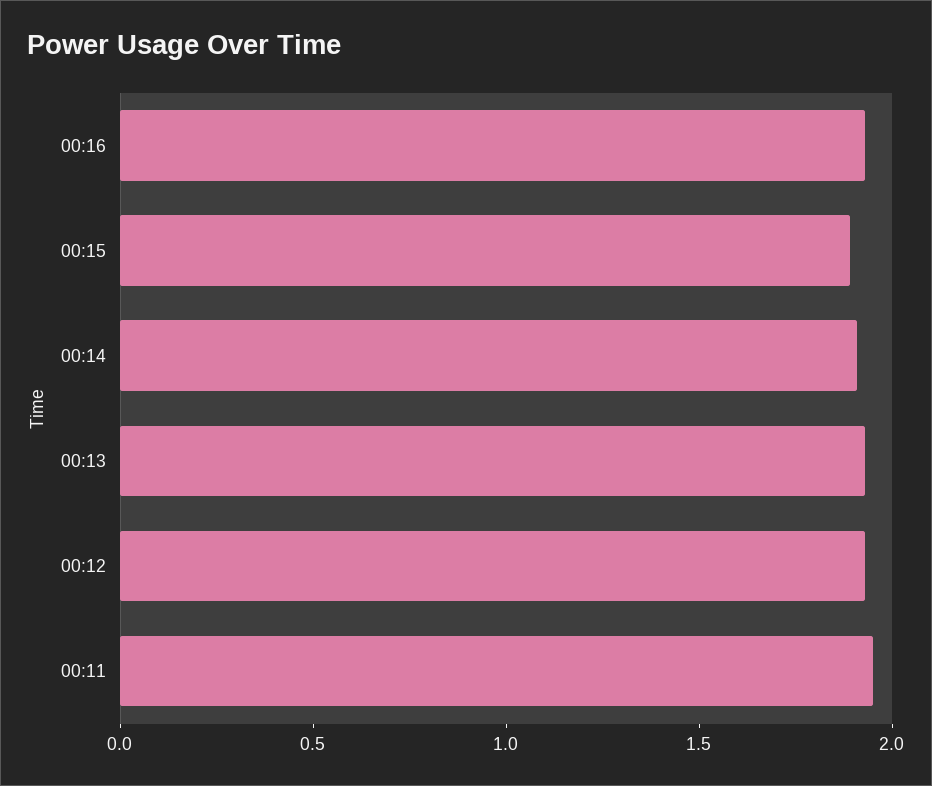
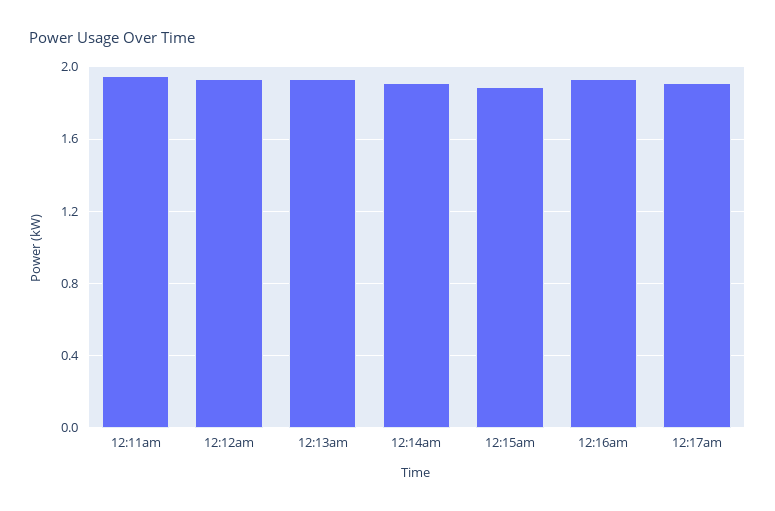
12:17am: none -> 1.9

